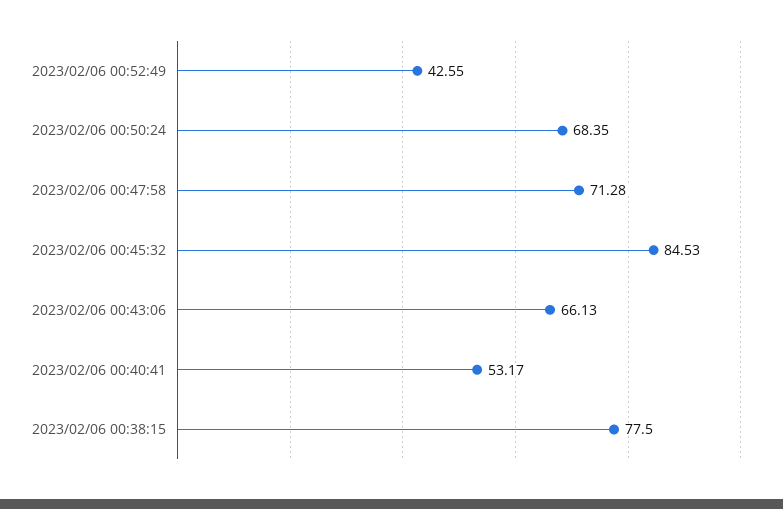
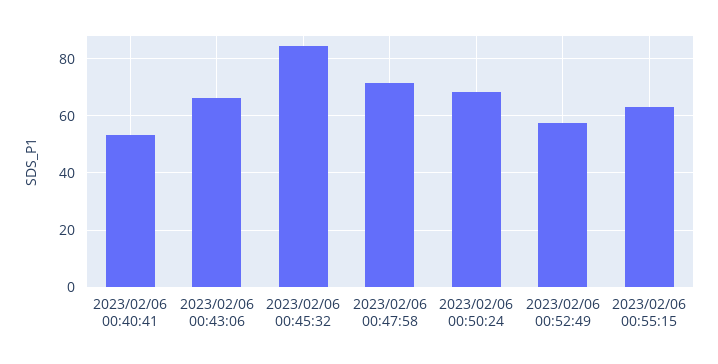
2023/02/06 00:52:49: 42.55 -> 57.5
2023/02/06 00:38:15: 77.5 -> none
2023/02/06 00:55:15: none -> 62.5

